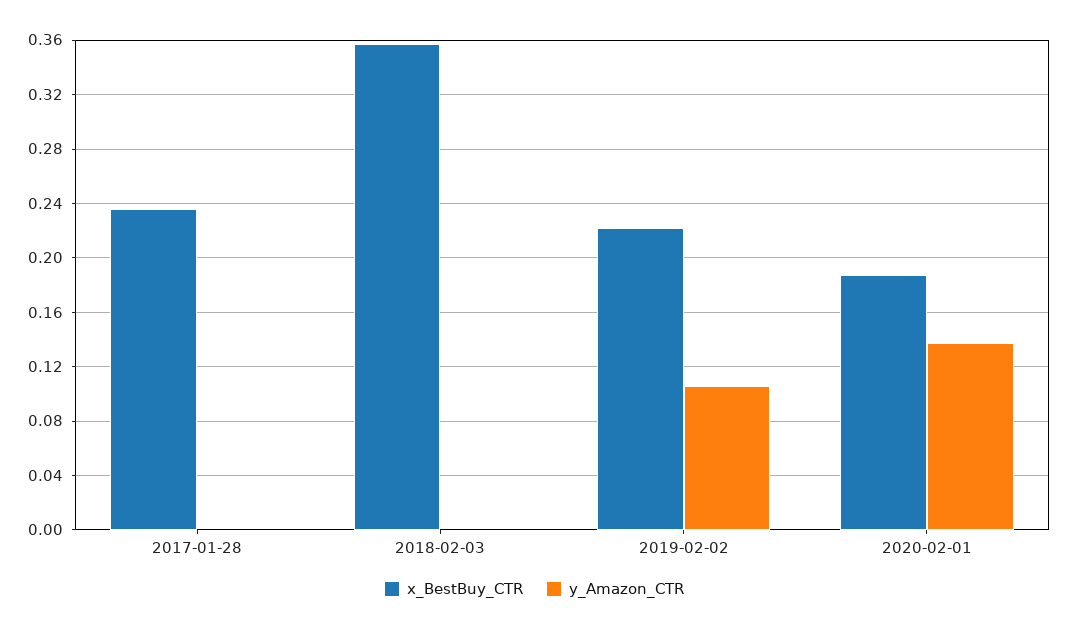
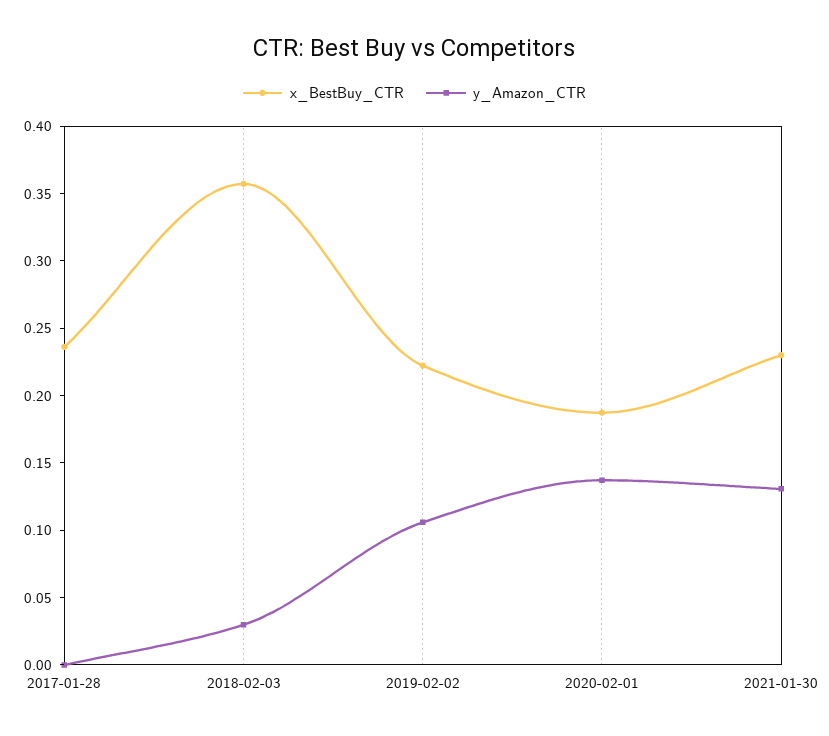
y_Amazon_CTR, 2018-02-03: 0 -> 0.03
x_BestBuy_CTR, 2021-01-30: none -> 0.23
y_Amazon_CTR, 2021-01-30: none -> 0.13

